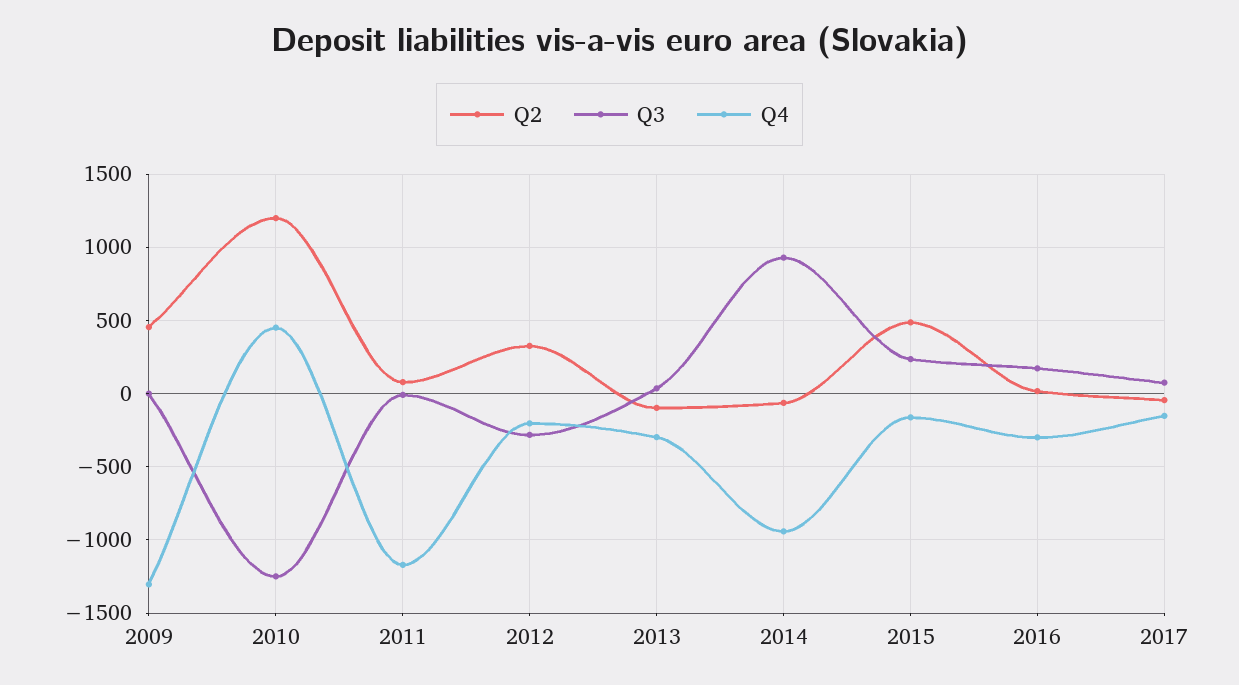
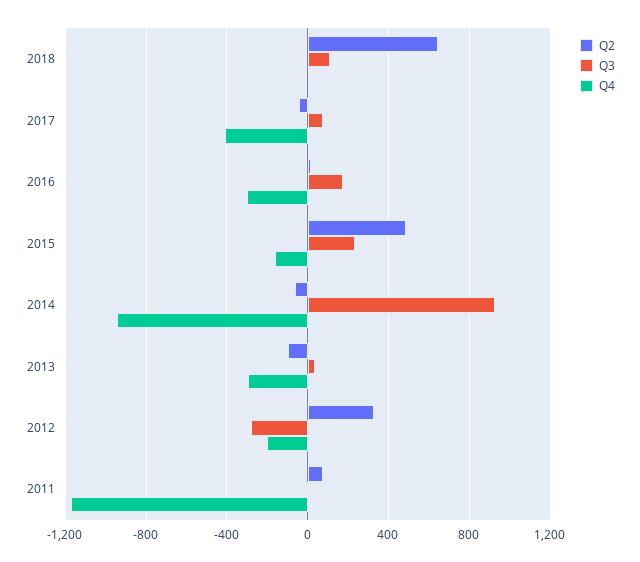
Q2, 2009: 450 -> none
Q3, 2009: 0 -> none
Q4, 2009: -1300 -> none
Q2, 2010: 1200 -> none
Q3, 2010: -1250 -> none
Q4, 2010: 450 -> none
Q4, 2017: -150 -> -400
Q2, 2018: none -> 650
Q3, 2018: none -> 100
Q4, 2018: none -> 0

